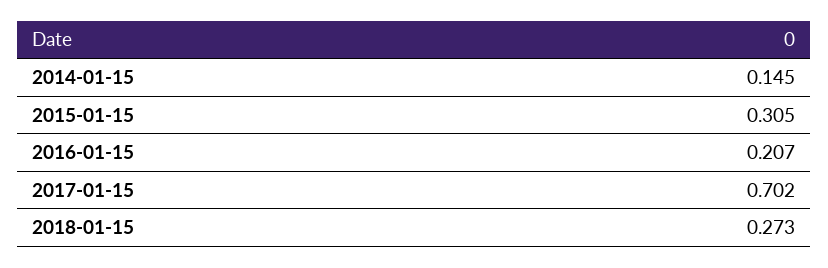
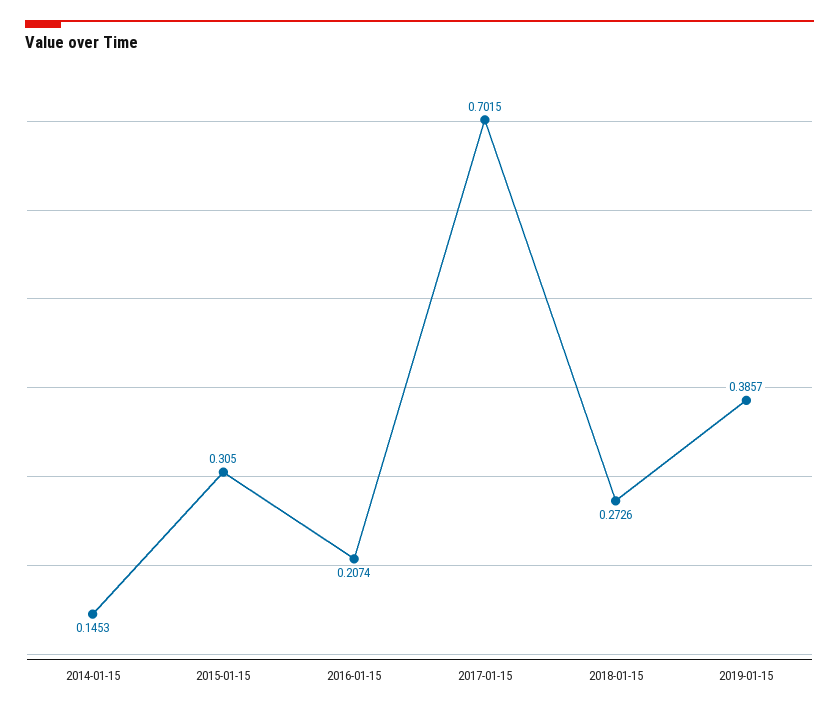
2019-01-15: none -> 0.3857

